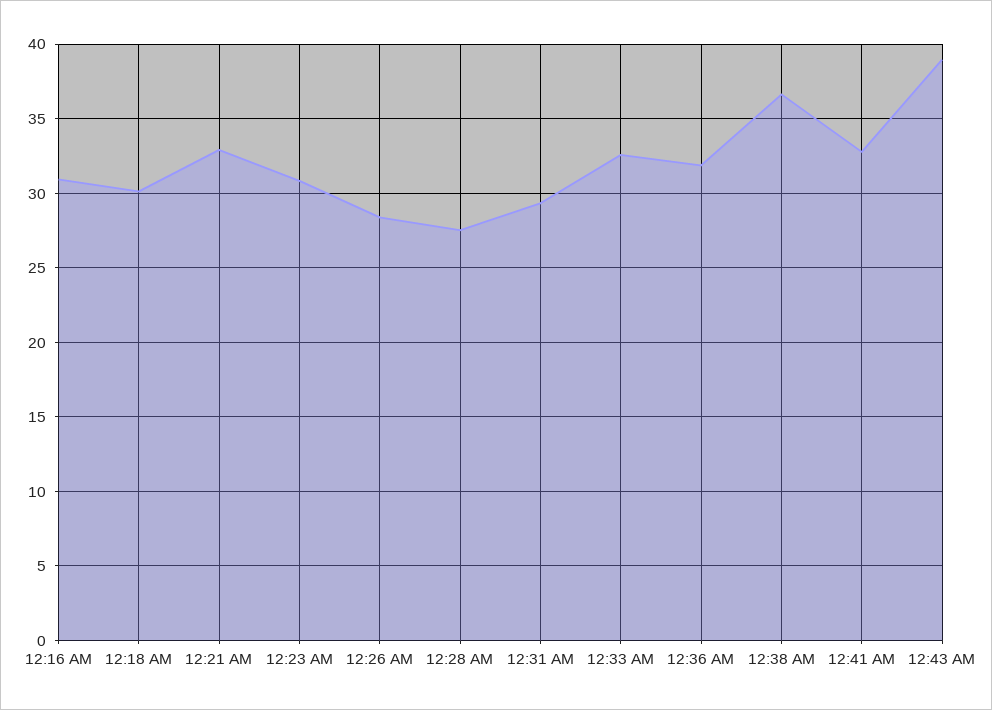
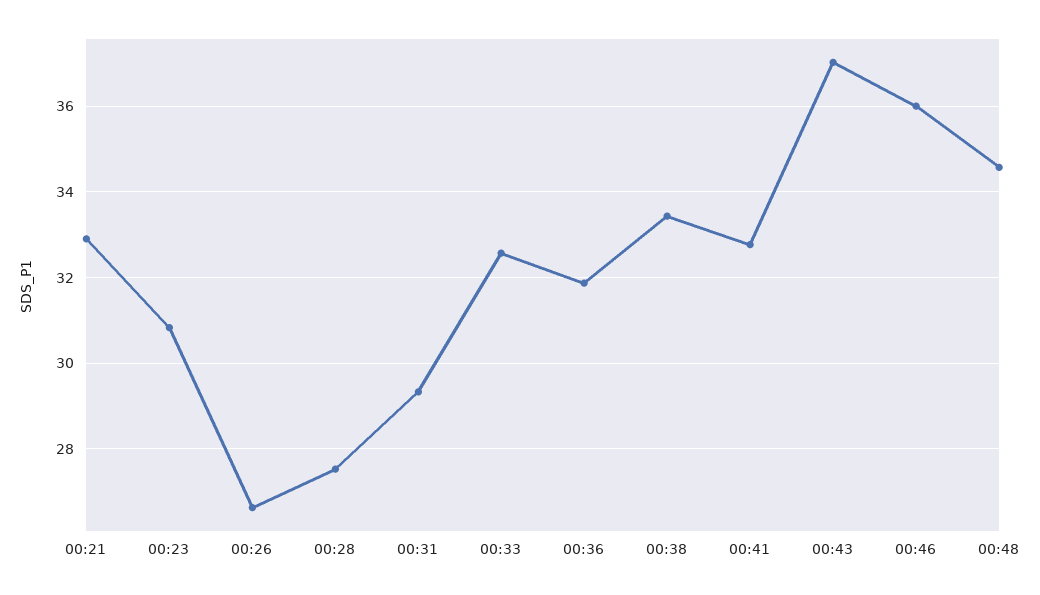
12:16 AM: 31 -> none
12:18 AM: 30 -> none
12:26 AM: 28.5 -> 26.6
12:38 AM: 36.5 -> 33.4
12:43 AM: 39 -> 37
00:46: none -> 36
00:48: none -> 34.6

